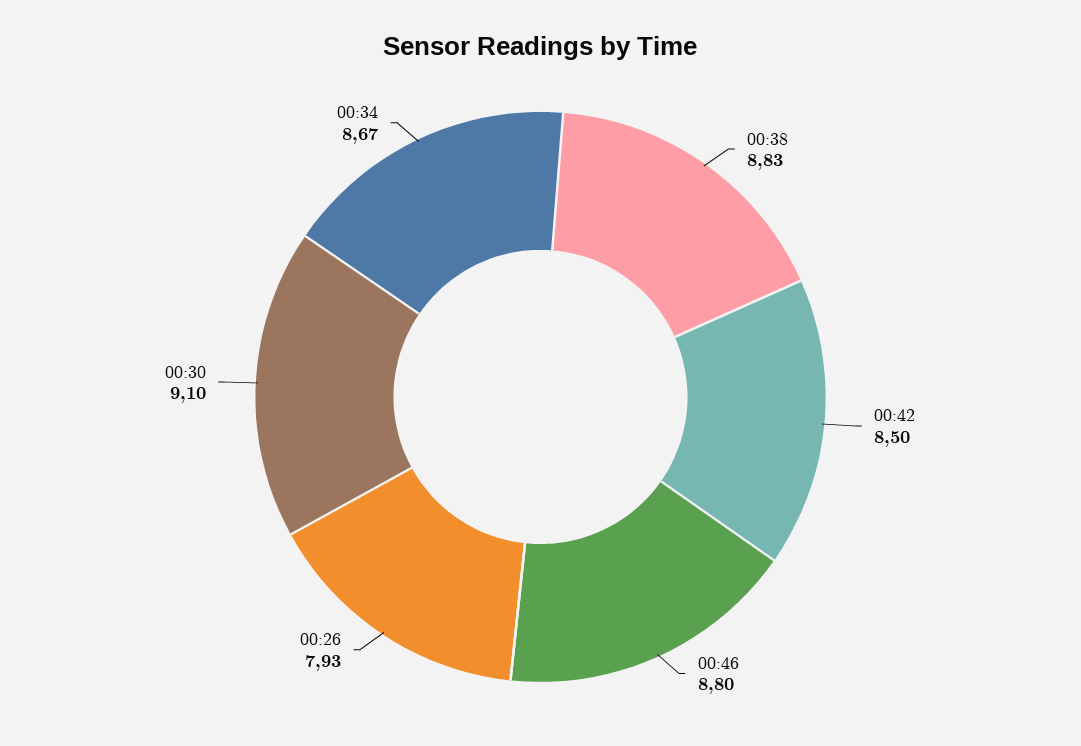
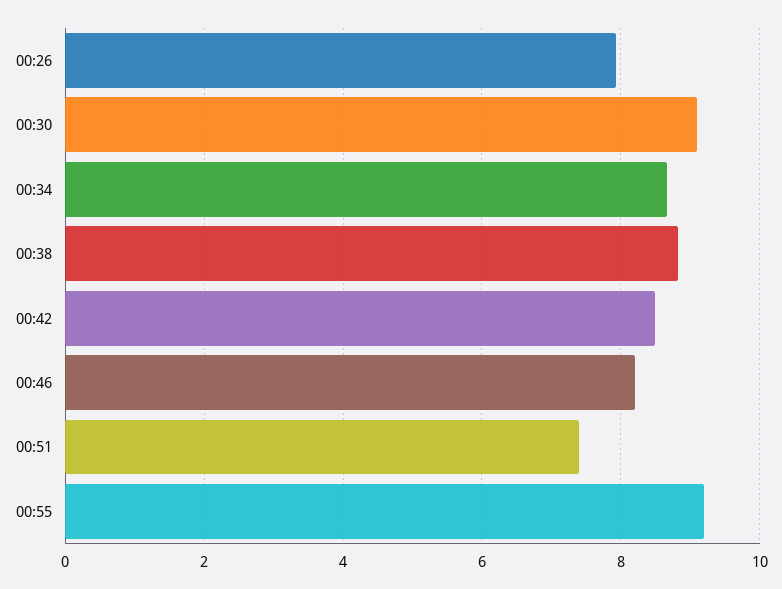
00:46: 8.8 -> 8.2
00:51: none -> 7.4
00:55: none -> 9.2

